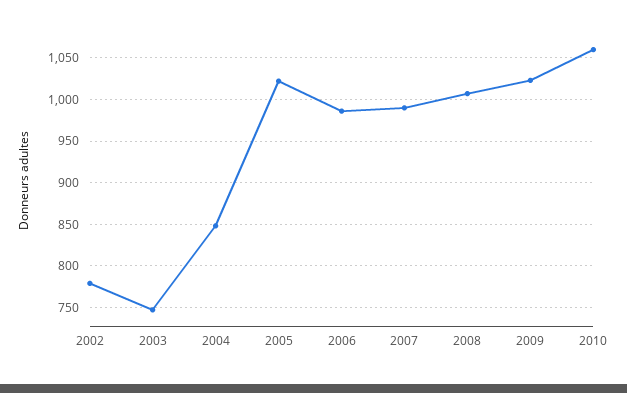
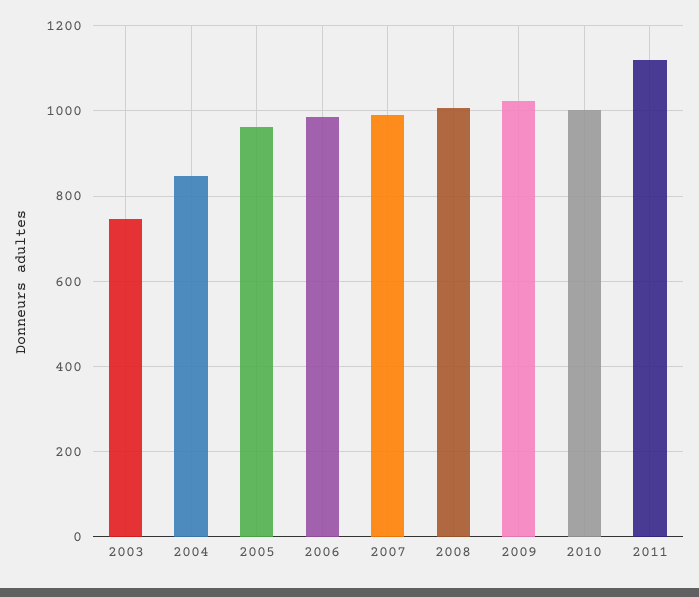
2002: 780 -> none
2005: 1020 -> 960
2010: 1060 -> 1000
2011: none -> 1120

